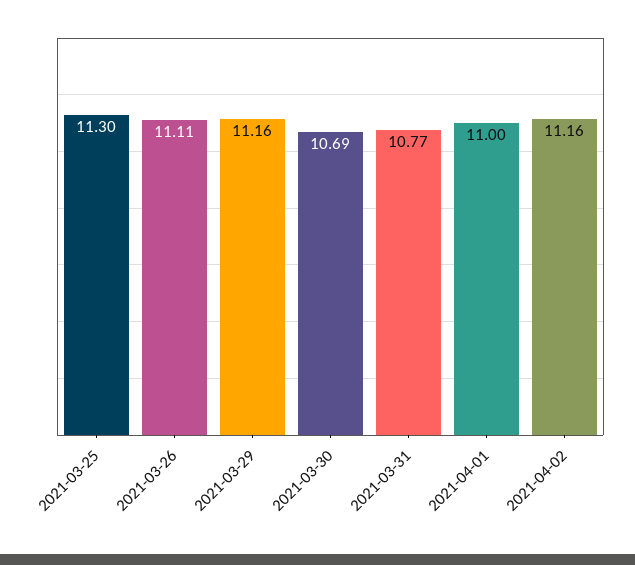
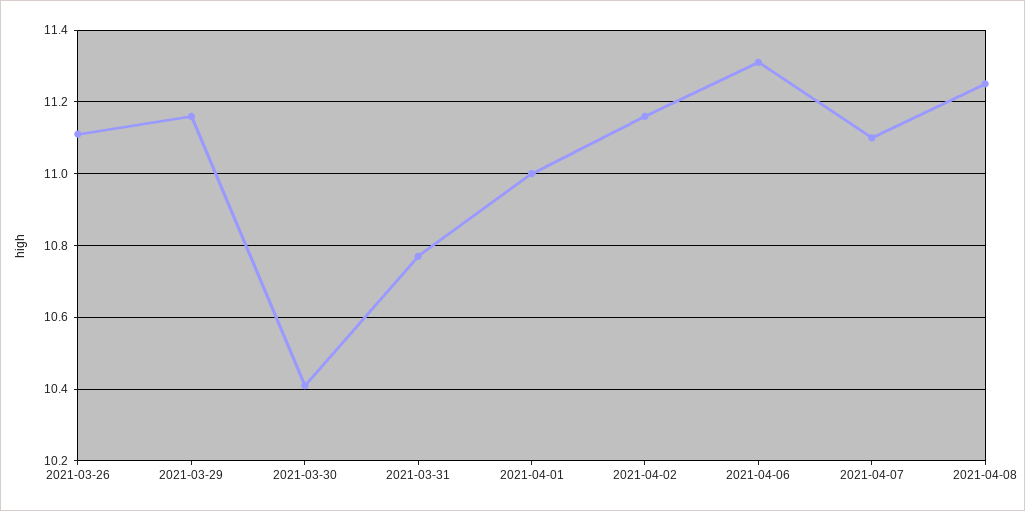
2021-03-25: 11.3 -> none
2021-03-30: 10.69 -> 10.4
2021-04-06: none -> 11.3
2021-04-07: none -> 11.1
2021-04-08: none -> 11.25

